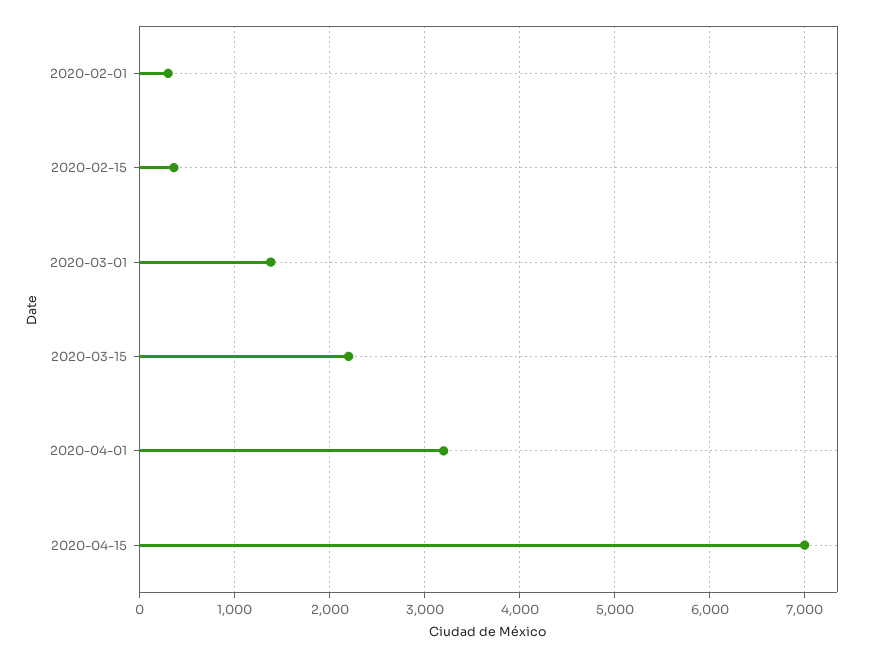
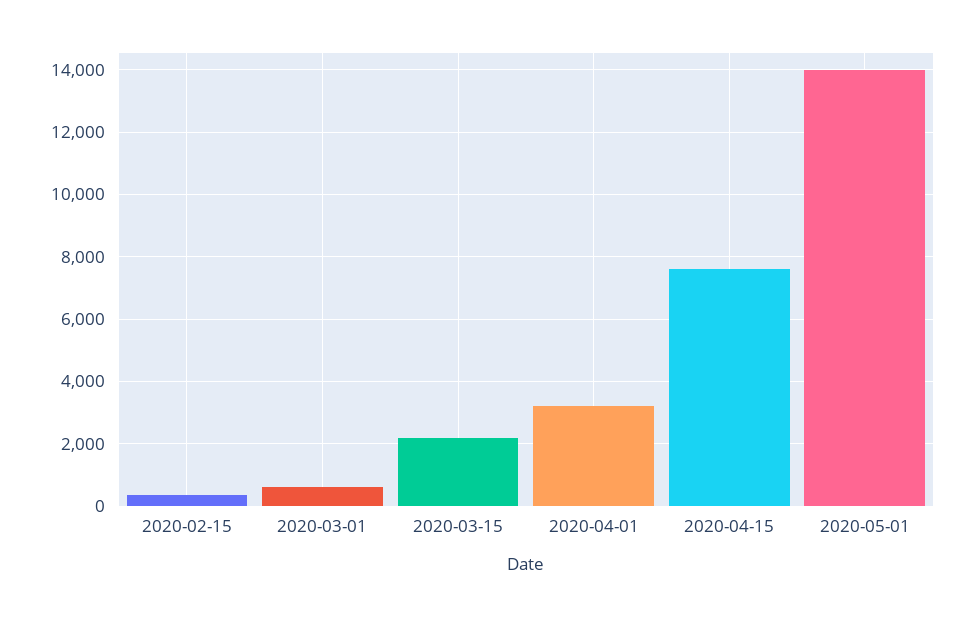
2020-02-01: 300 -> none
2020-03-01: 1400 -> 600
2020-04-15: 7000 -> 7600
2020-05-01: none -> 14000

